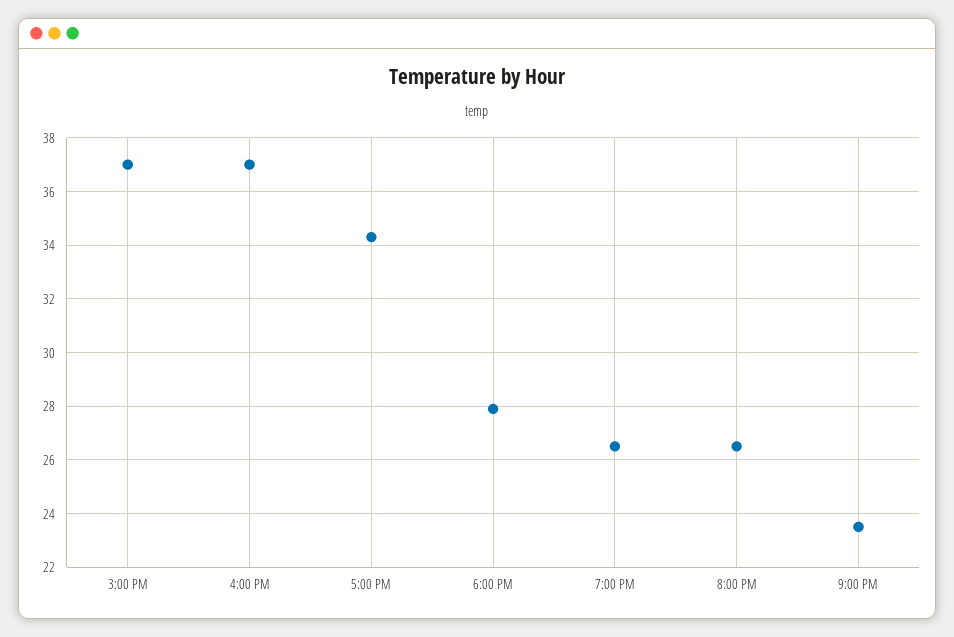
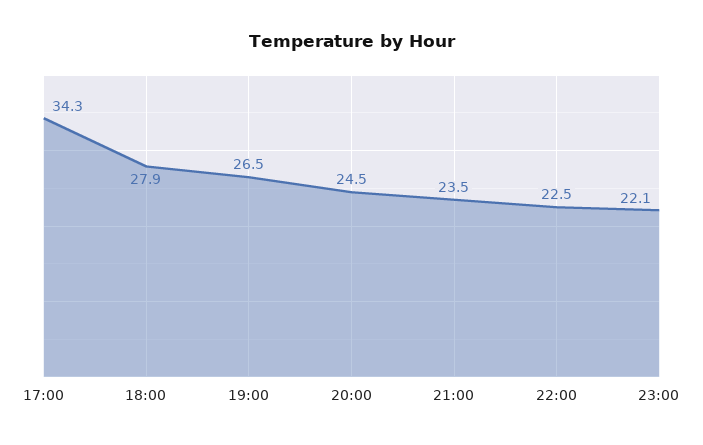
3:00 PM: 37 -> none
4:00 PM: 37 -> none
8:00 PM: 26.5 -> 24.5
22:00: none -> 22.5
23:00: none -> 22.1

